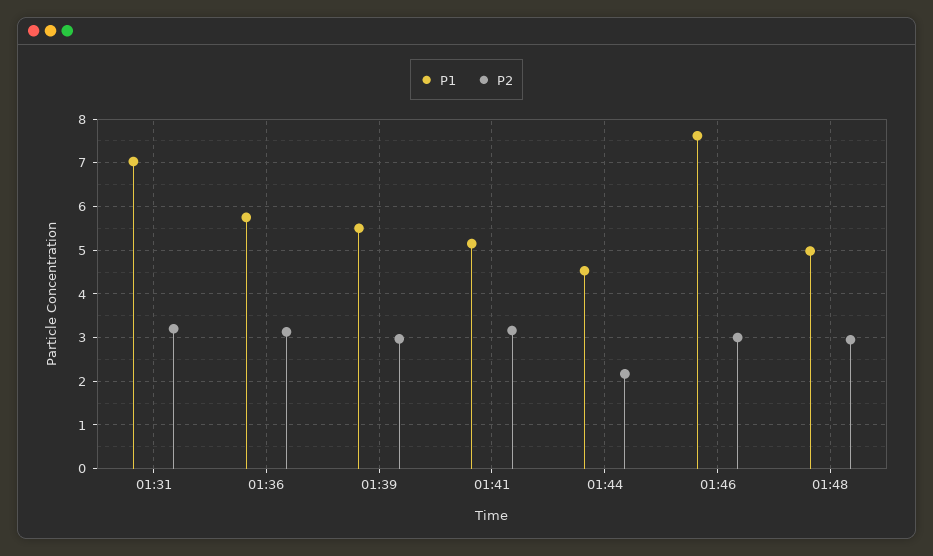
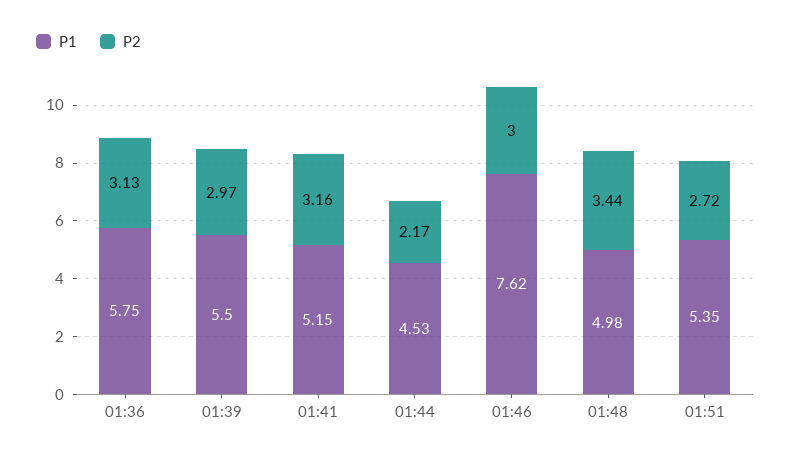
P1, 01:31: 7 -> none
P2, 01:31: 3.2 -> none
P2, 01:48: 3 -> 3.44
P1, 01:51: none -> 5.35
P2, 01:51: none -> 2.72

